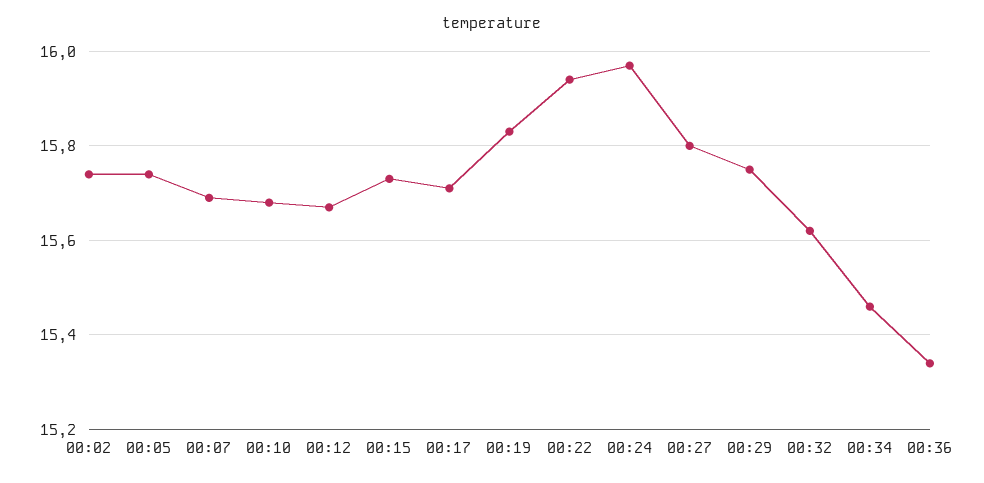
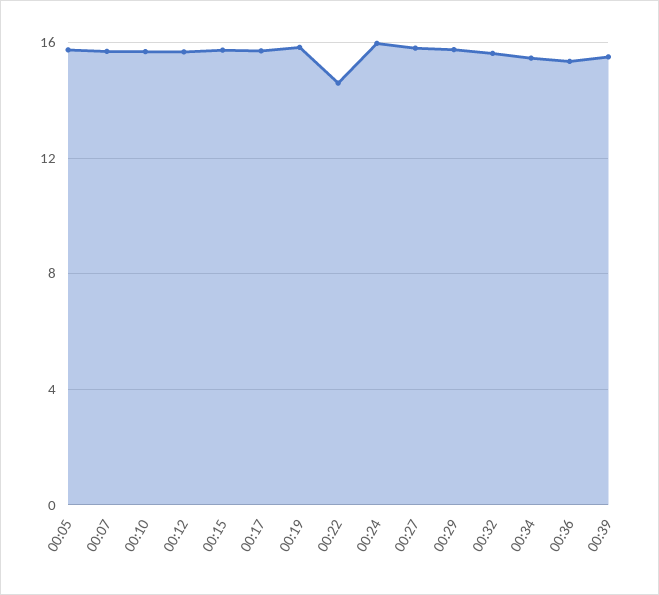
00:02: 15.75 -> none
00:22: 15.95 -> 14.5
00:39: none -> 15.5

